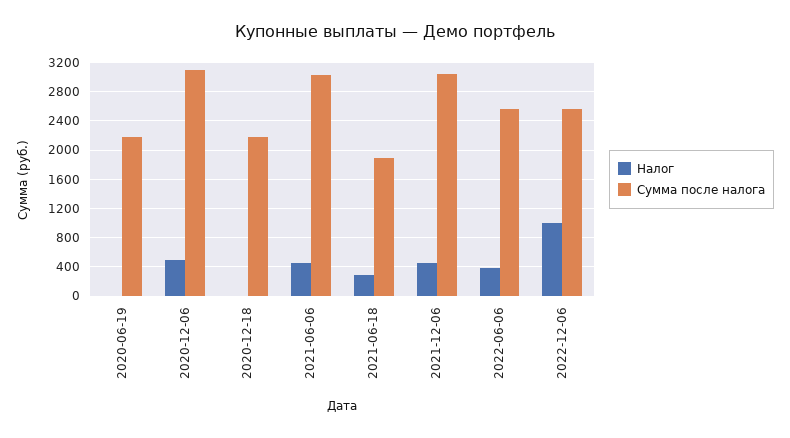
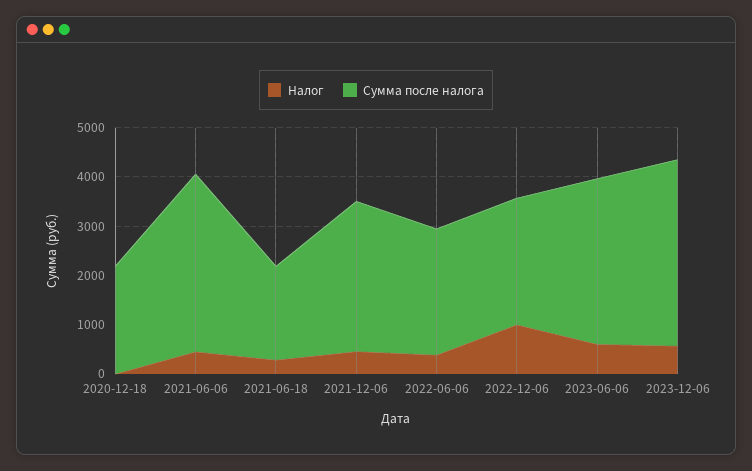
Налог, 2020-06-19: 0 -> none
Сумма после налога, 2020-06-19: 2200 -> none
Налог, 2020-12-06: 500 -> none
Сумма после налога, 2020-12-06: 3100 -> none
Сумма после налога, 2021-06-06: 3000 -> 3600
Налог, 2023-06-06: none -> 600
Сумма после налога, 2023-06-06: none -> 3400
Налог, 2023-12-06: none -> 600
Сумма после налога, 2023-12-06: none -> 3800

